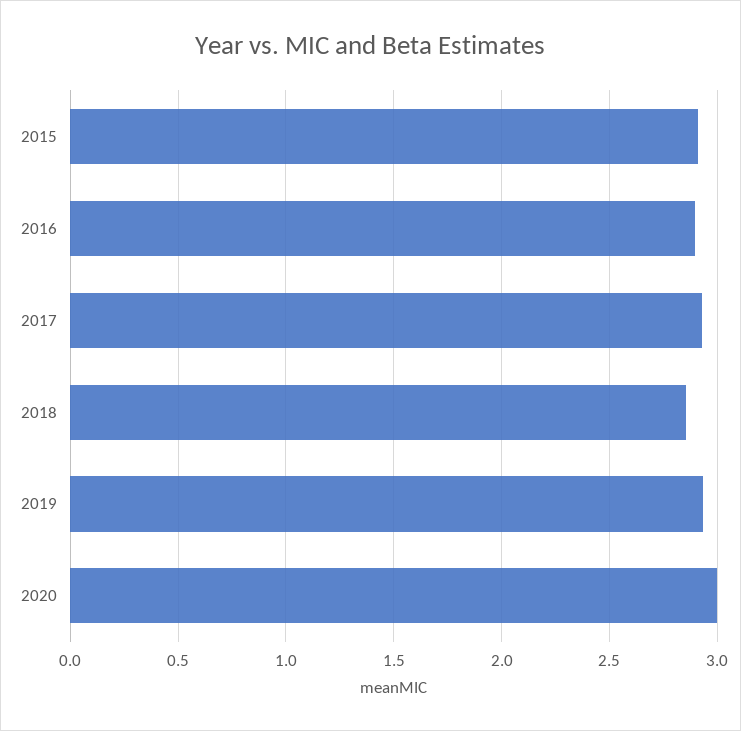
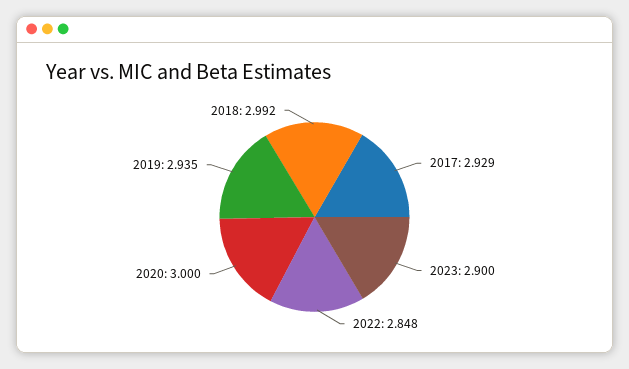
2015: 2.9 -> none
2016: 2.9 -> none
2018: 2.85 -> 2.992
2023: none -> 2.9
2022: none -> 2.848

